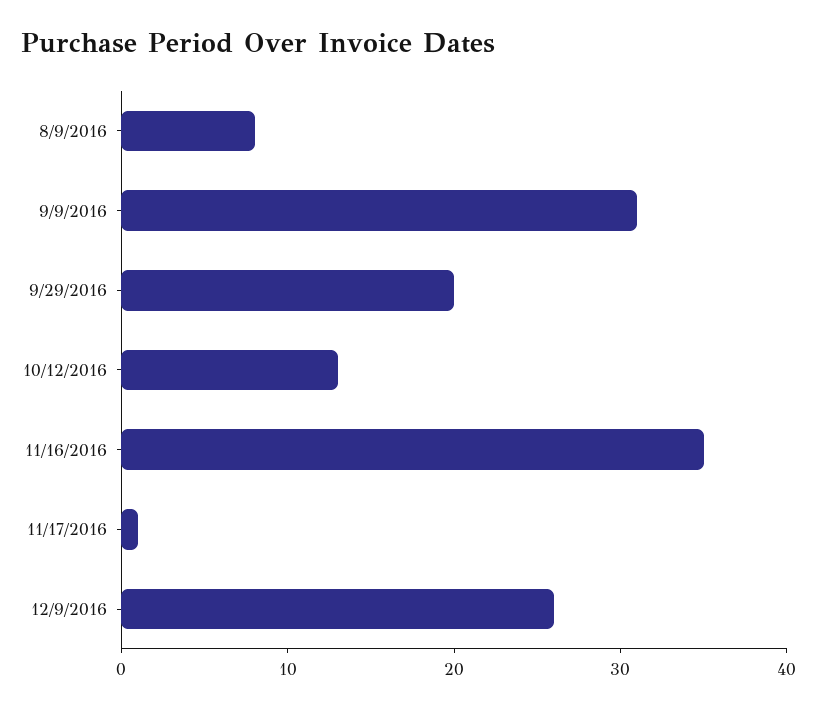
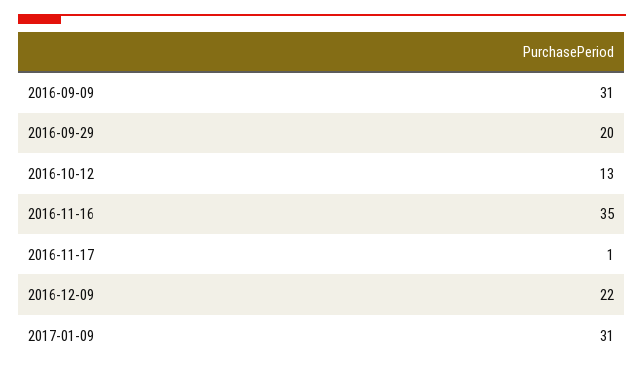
8/9/2016: 8 -> none
12/9/2016: 26 -> 22
2017-01-09: none -> 31

